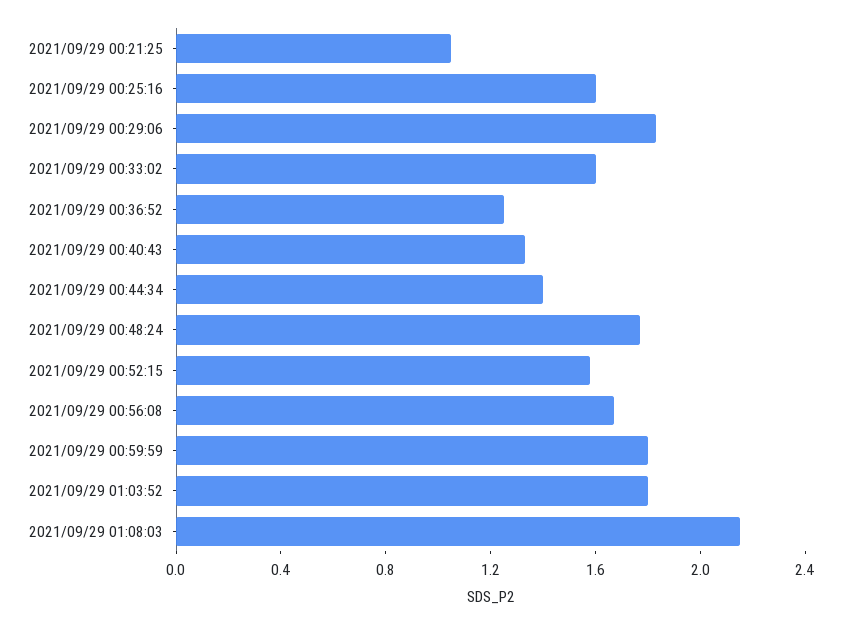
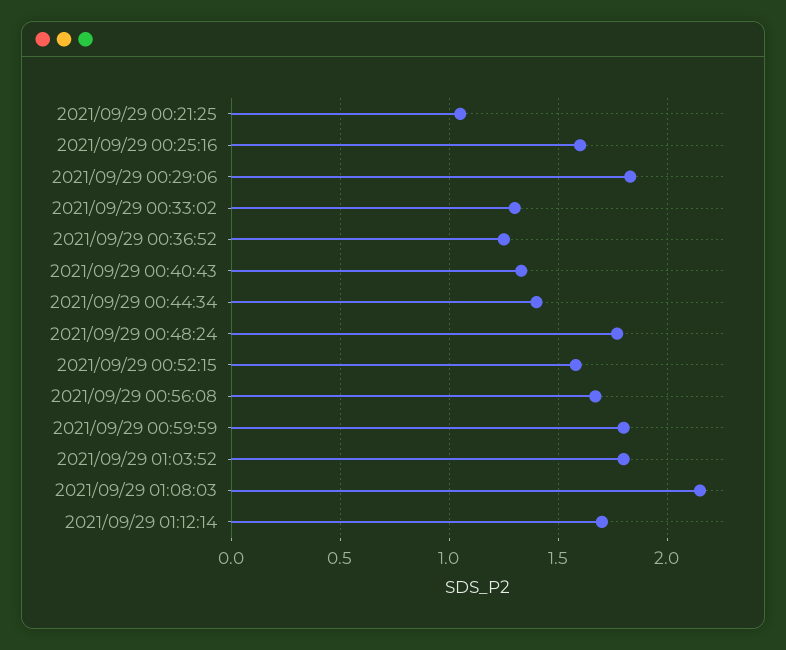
2021/09/29 00:33:02: 1.6 -> 1.3
2021/09/29 01:12:14: none -> 1.7

